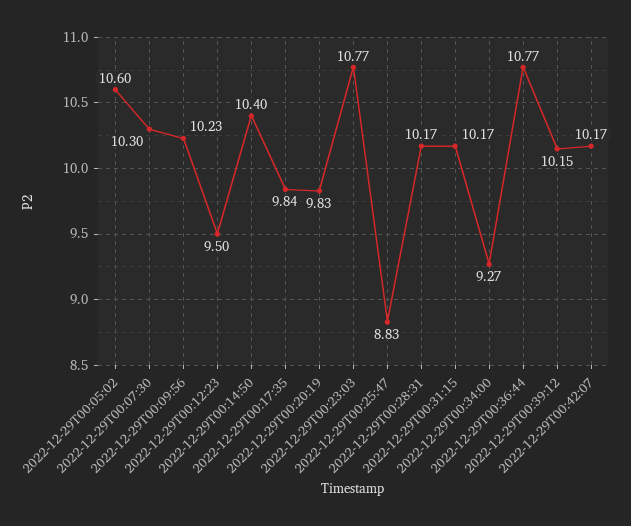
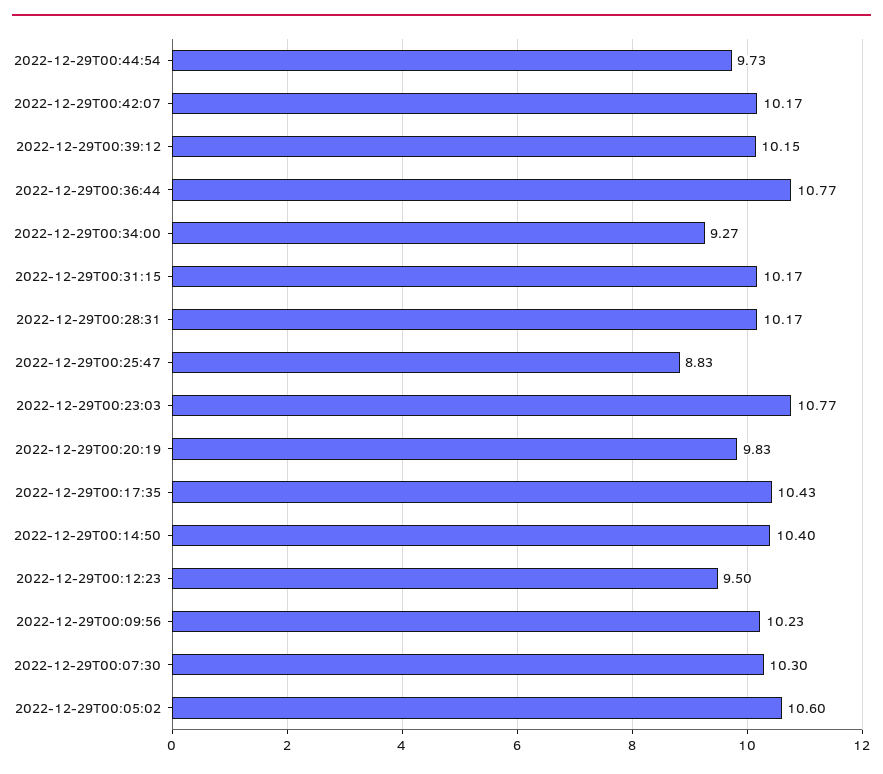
2022-12-29T00:17:35: 9.84 -> 10.43
2022-12-29T00:44:54: none -> 9.73

